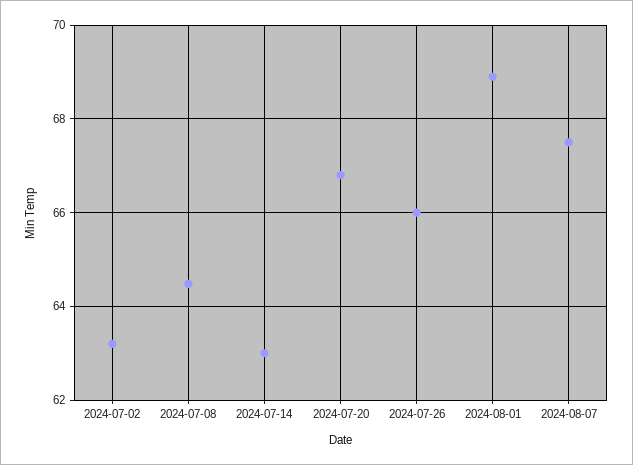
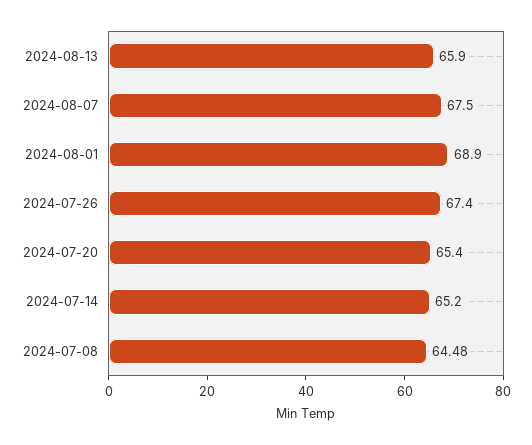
2024-07-02: 63.2 -> none
2024-07-14: 63 -> 65.2
2024-07-20: 66.8 -> 65.4
2024-07-26: 66 -> 67.4
2024-08-13: none -> 65.9

